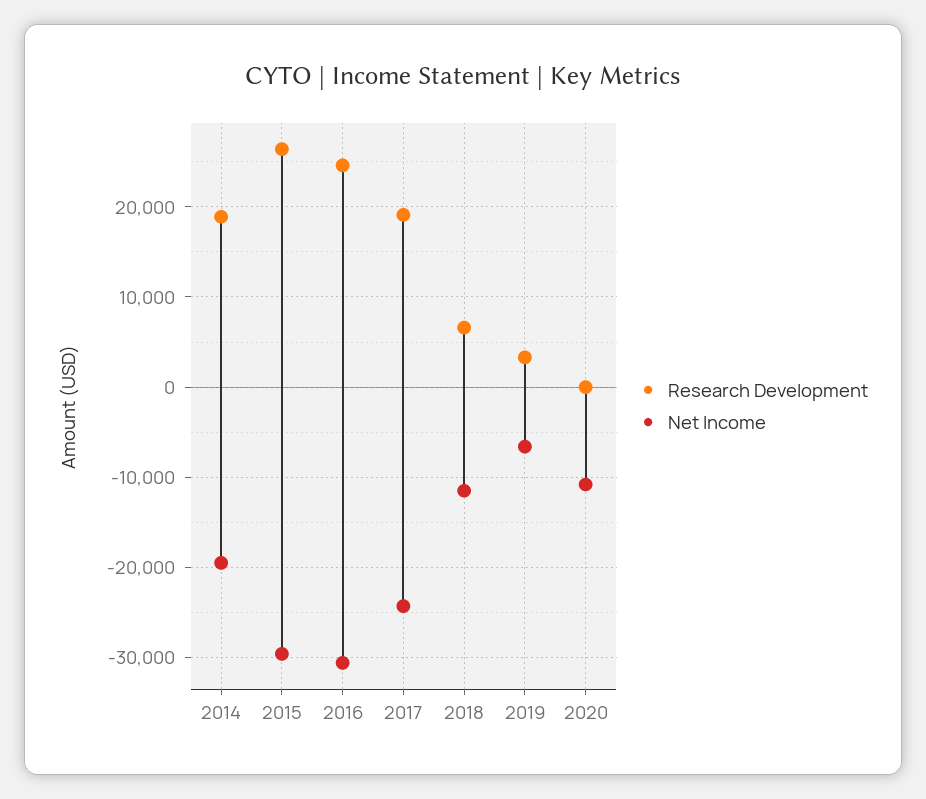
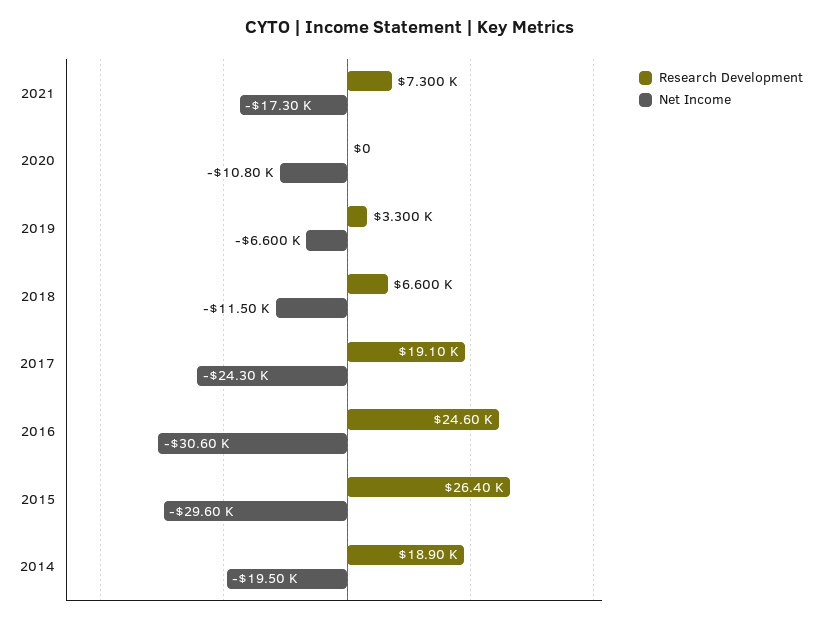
Research Development, 2021: none -> 7300
Net Income, 2021: none -> -17300

